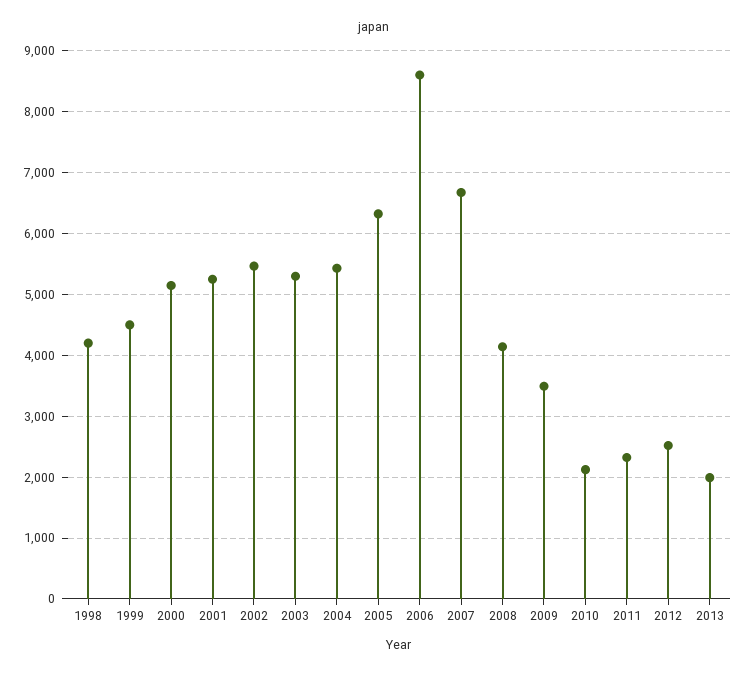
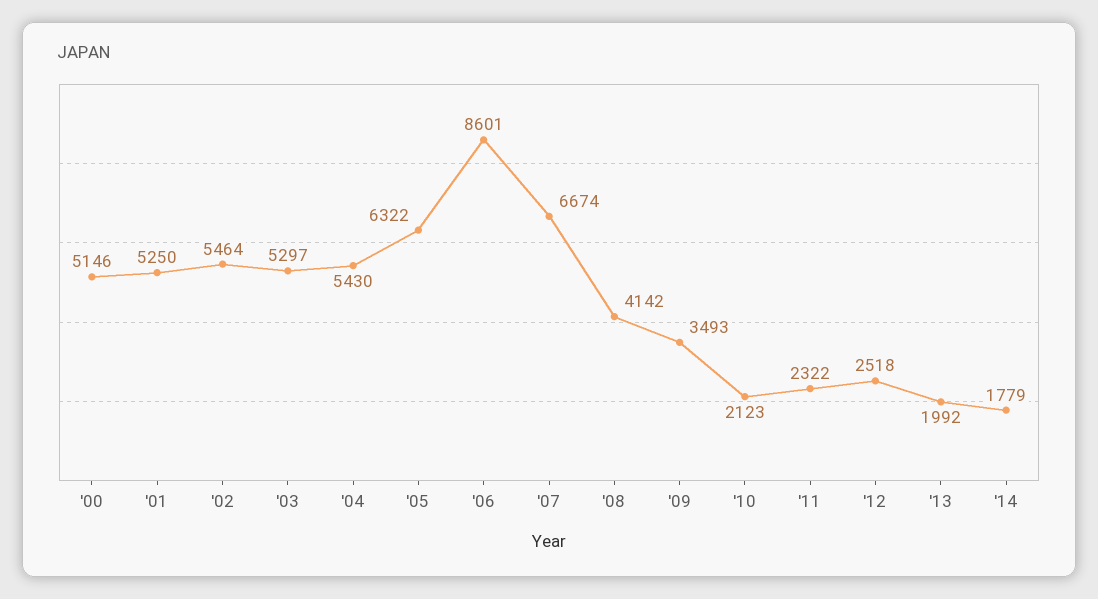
1998: 4200 -> none
1999: 4500 -> none
'14: none -> 1779

